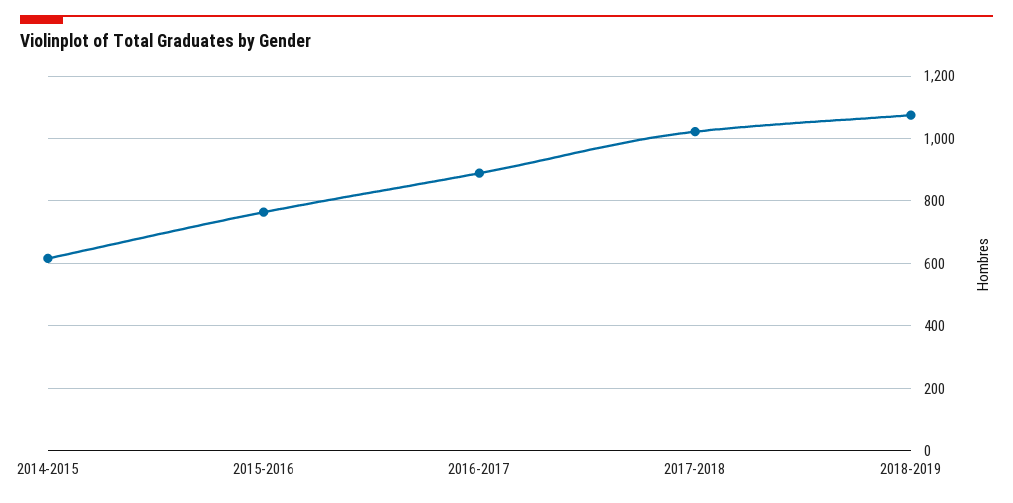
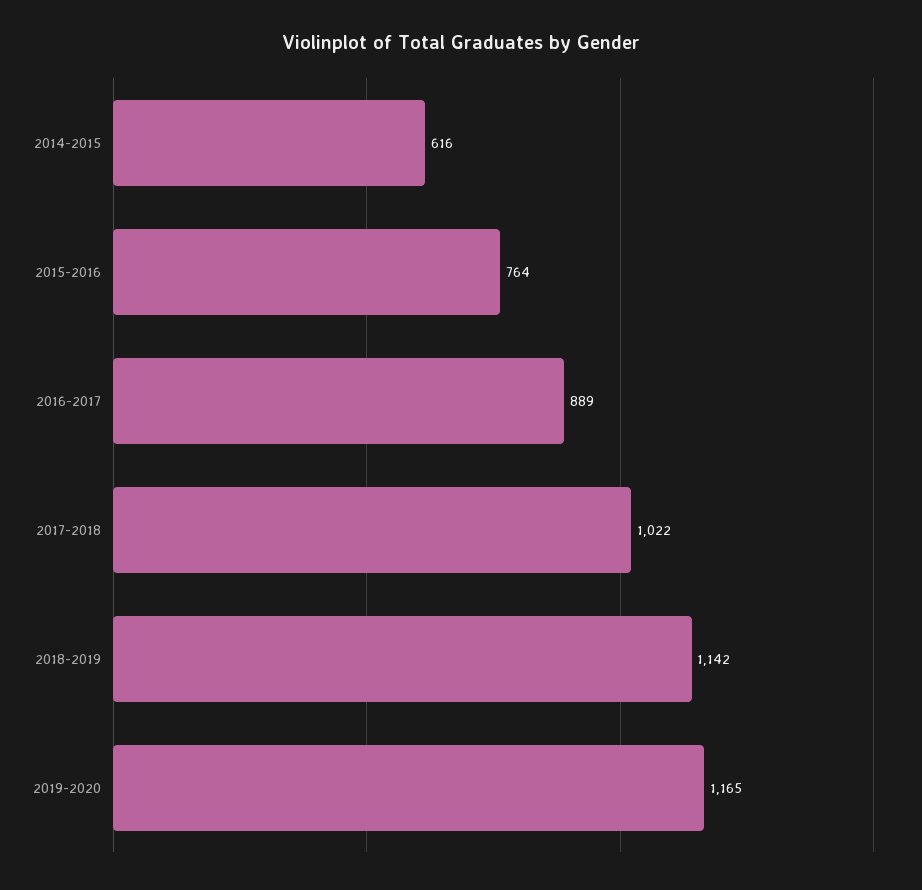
2018-2019: 1080 -> 1142
2019-2020: none -> 1165

